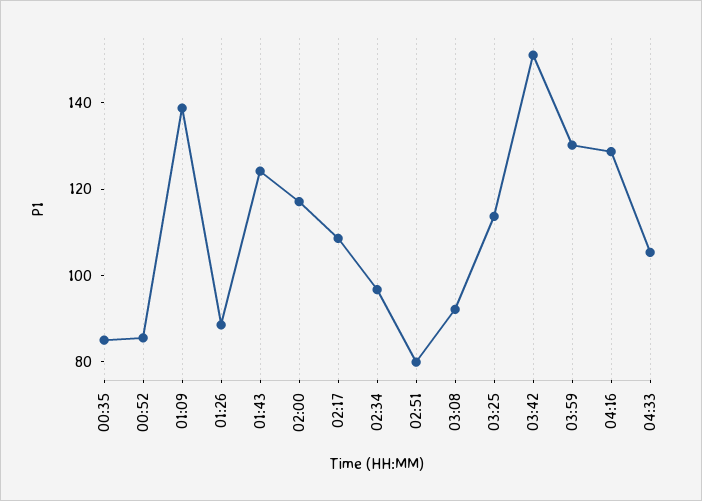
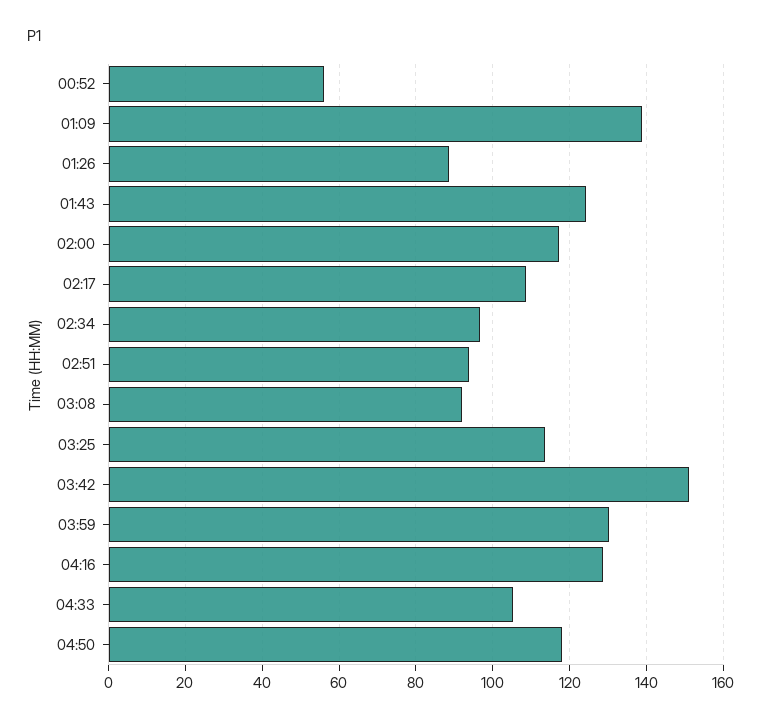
00:35: 85 -> none
00:52: 85 -> 56
02:51: 80 -> 94
04:50: none -> 118

